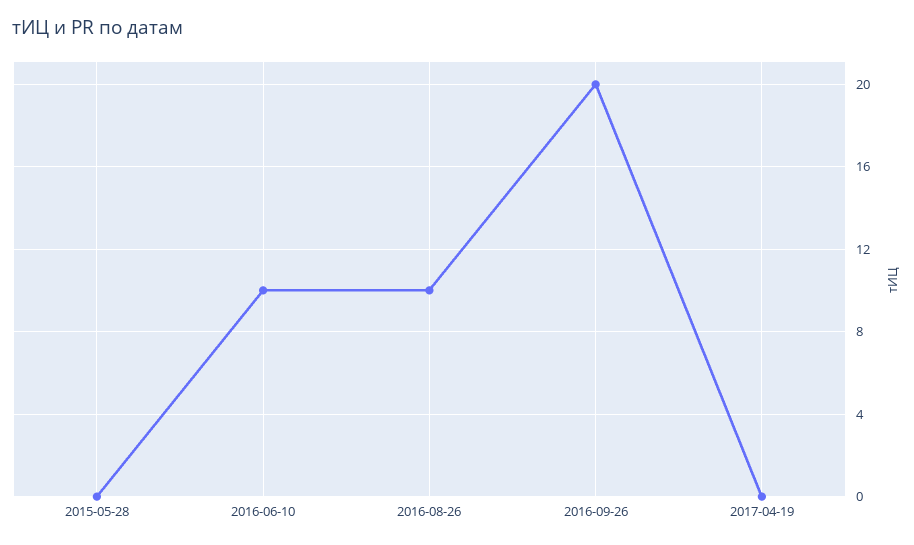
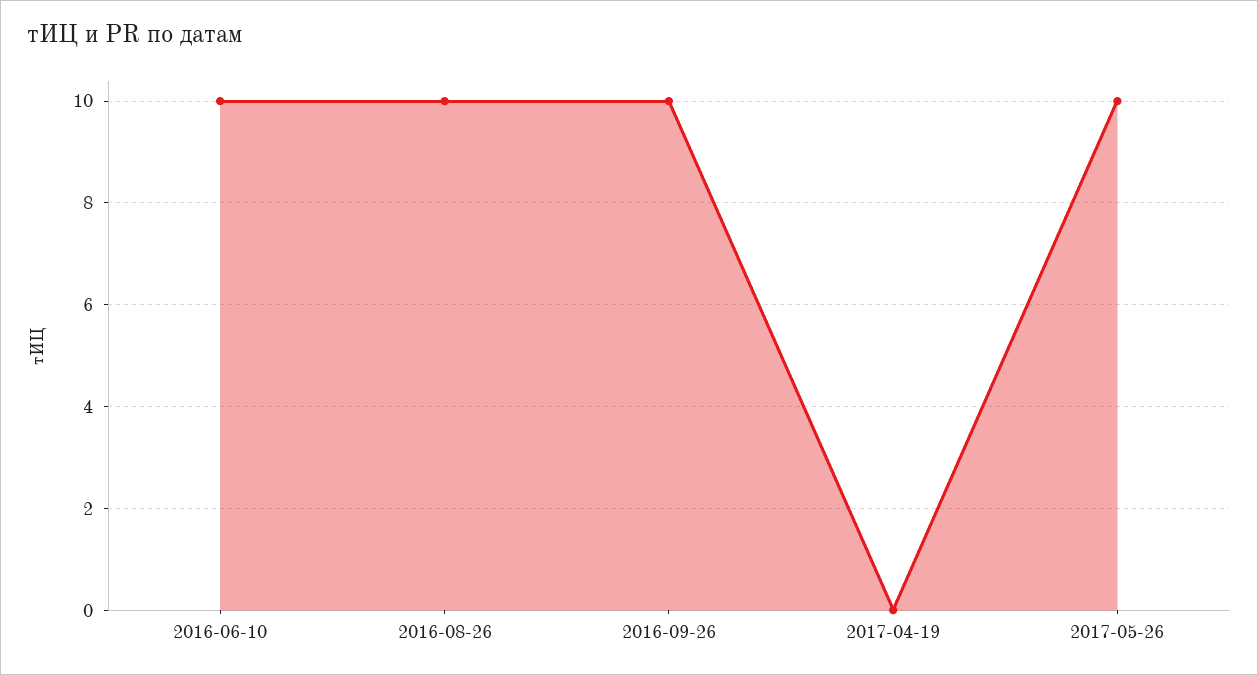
2015-05-28: 0 -> none
2016-09-26: 20 -> 10
2017-05-26: none -> 10

